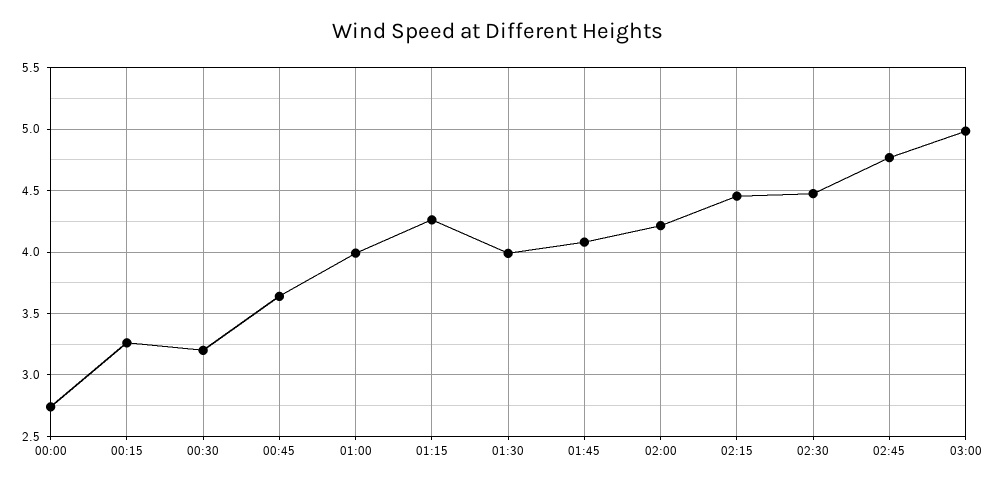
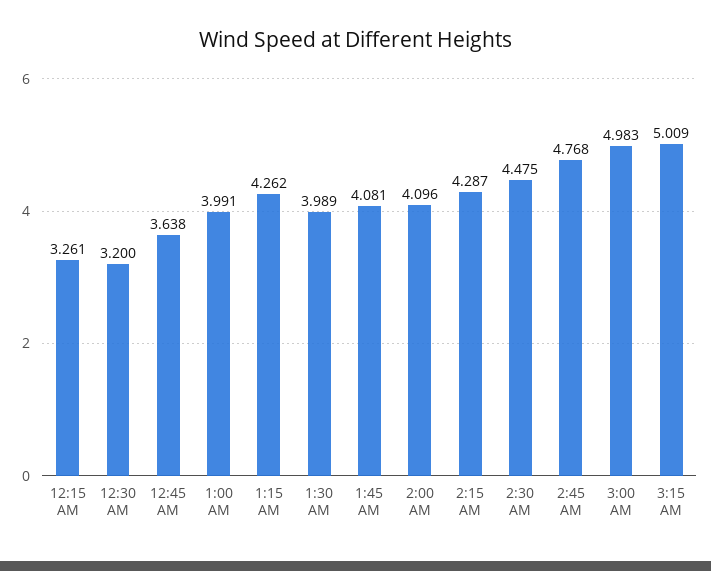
00:00: 2.75 -> none
02:00: 4.2 -> 4.096
02:15: 4.45 -> 4.287
3:15 AM: none -> 5.009

